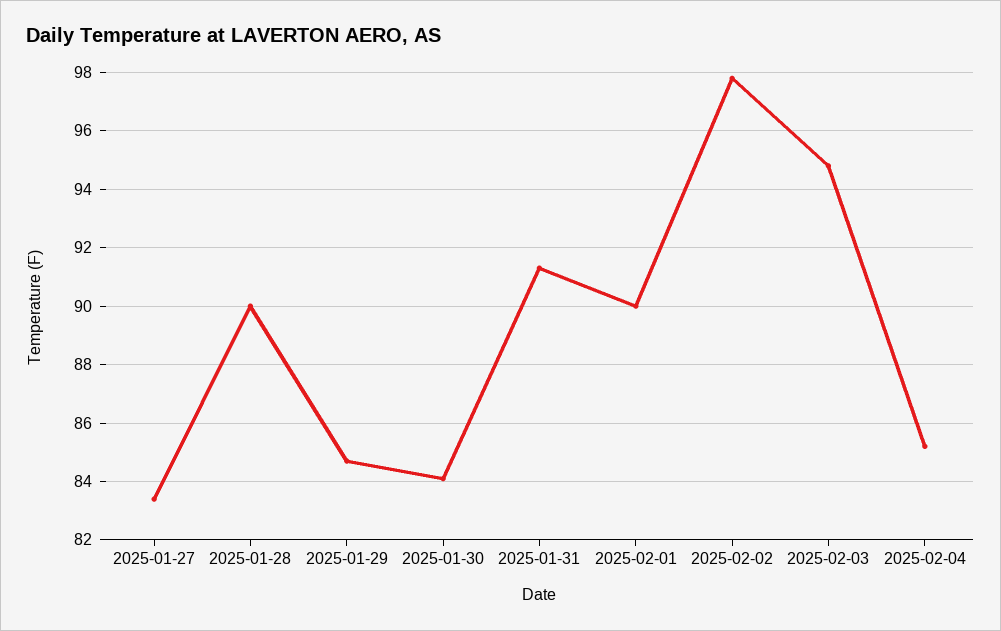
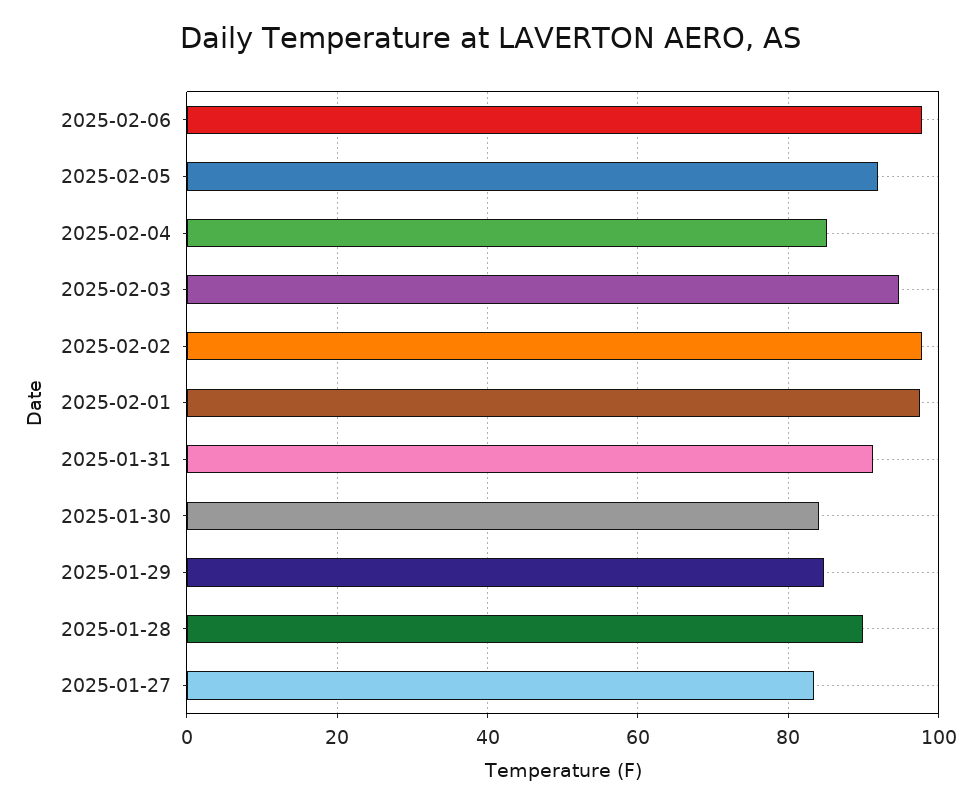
2025-02-01: 90 -> 98
2025-02-06: none -> 98
2025-02-05: none -> 92

